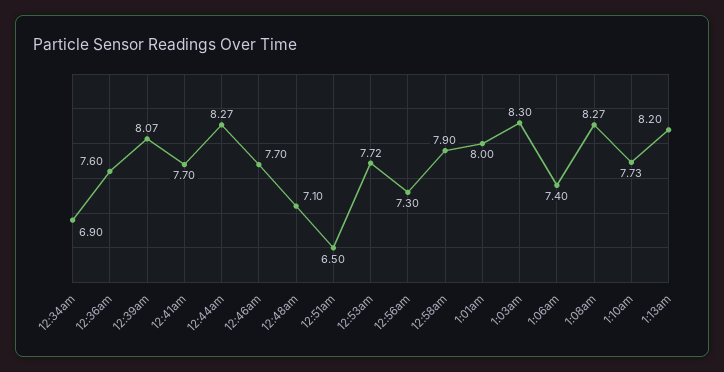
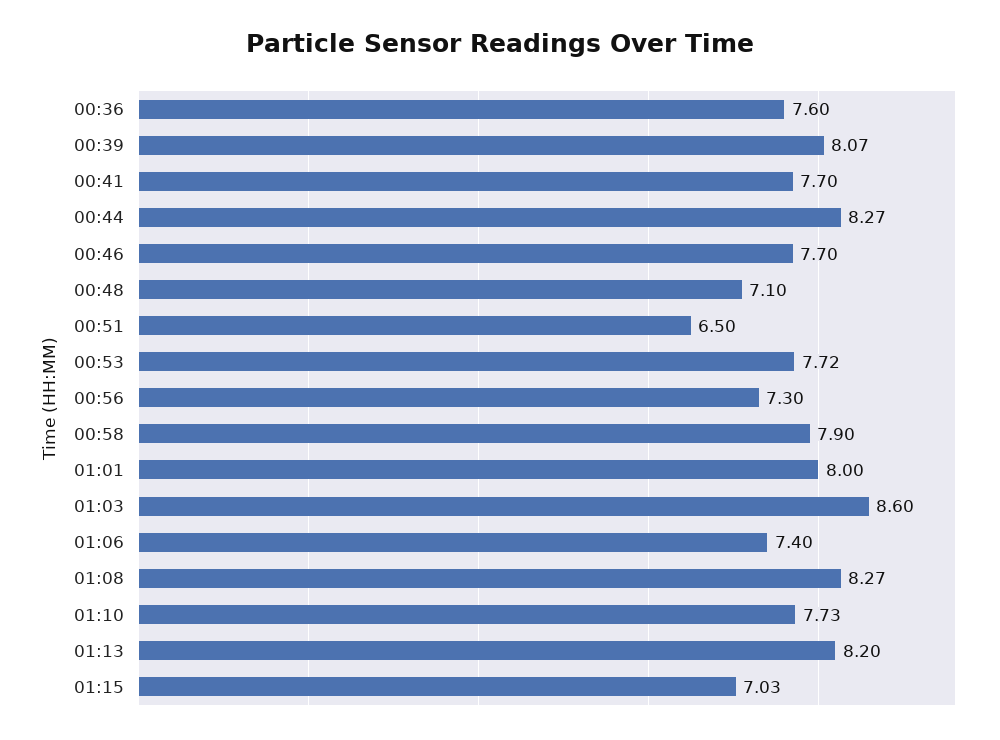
12:34am: 6.9 -> none
1:03am: 8.3 -> 8.6
01:15: none -> 7.03

